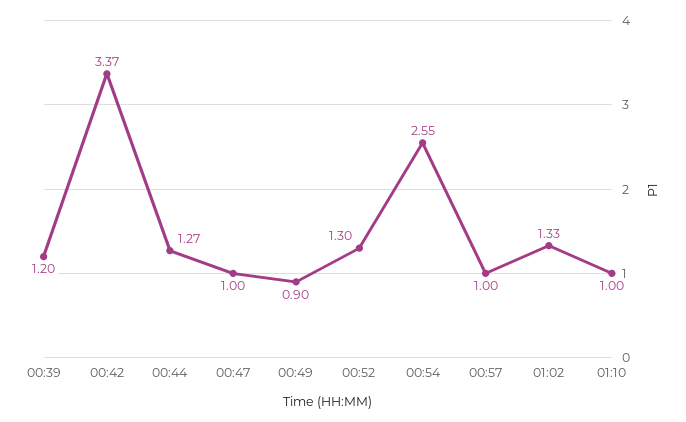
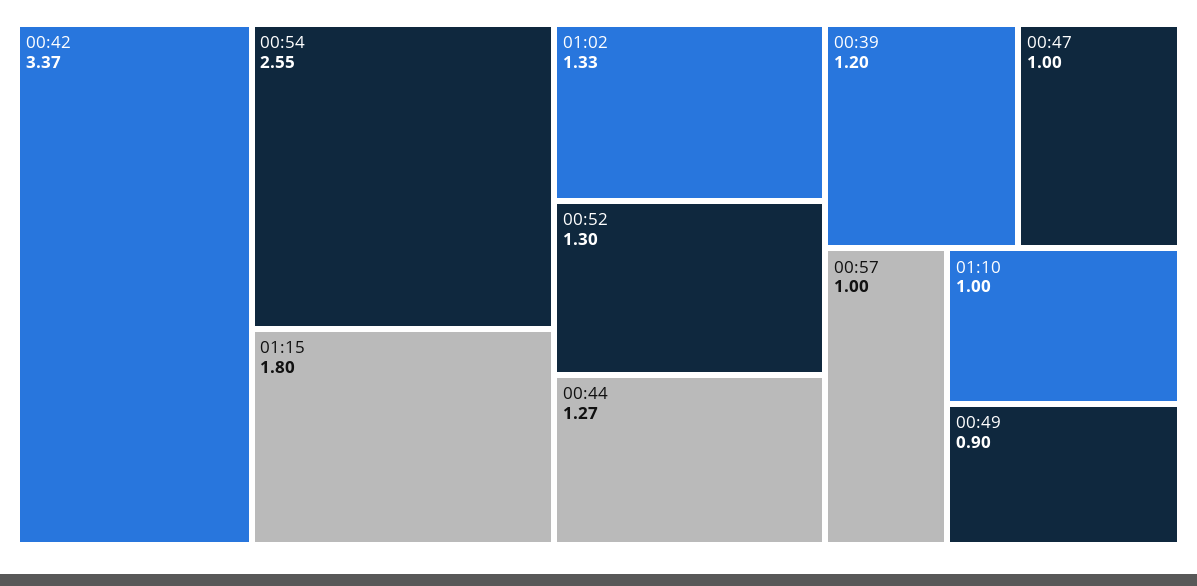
01:15: none -> 1.8

